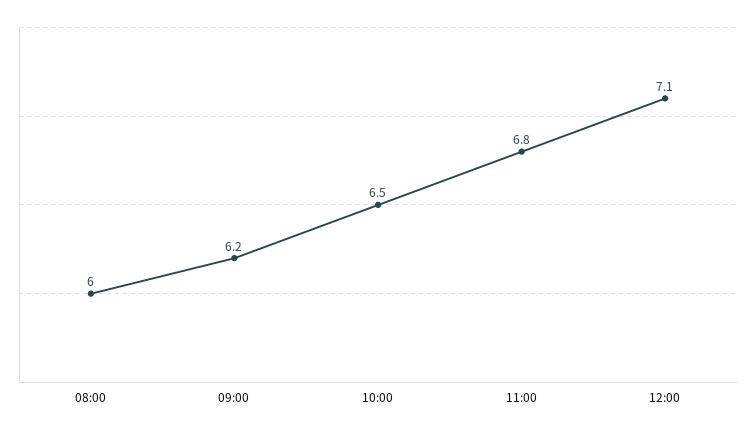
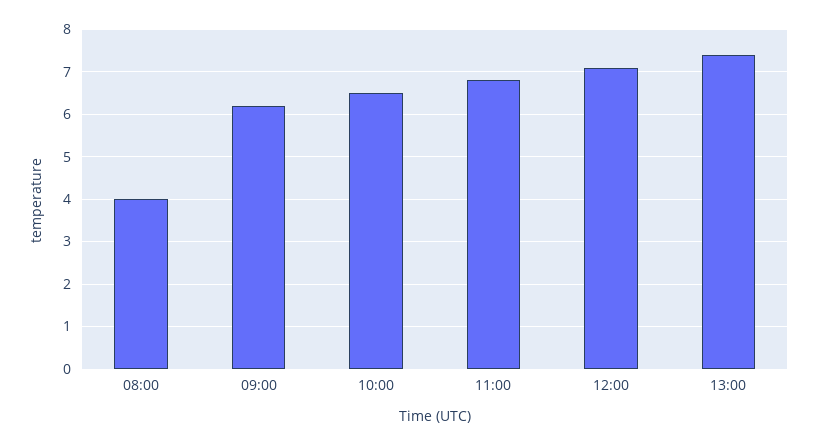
08:00: 6 -> 4
13:00: none -> 7.5

